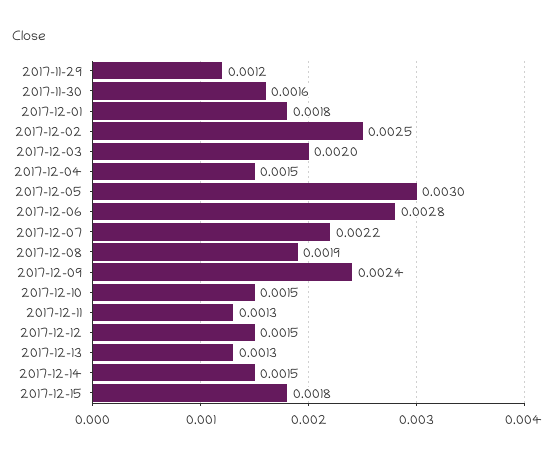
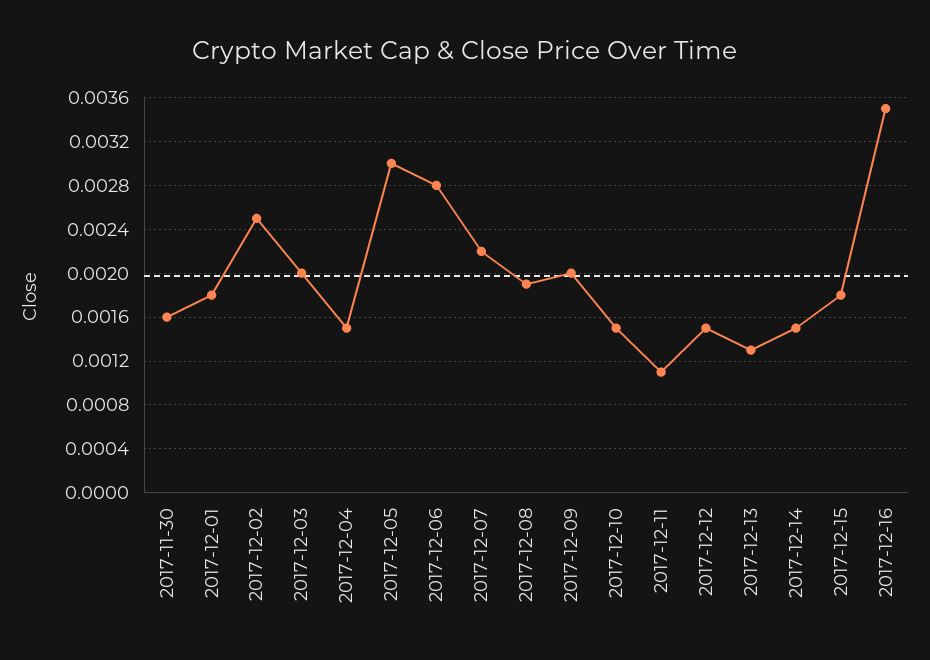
2017-11-29: 0.0012 -> none
2017-12-09: 0.0024 -> 0.002
2017-12-11: 0.0013 -> 0.0011
2017-12-16: none -> 0.0035

